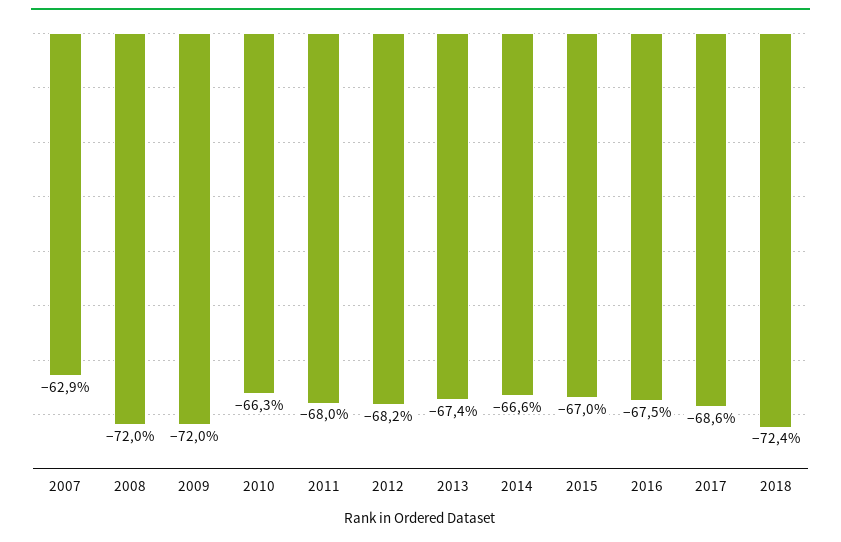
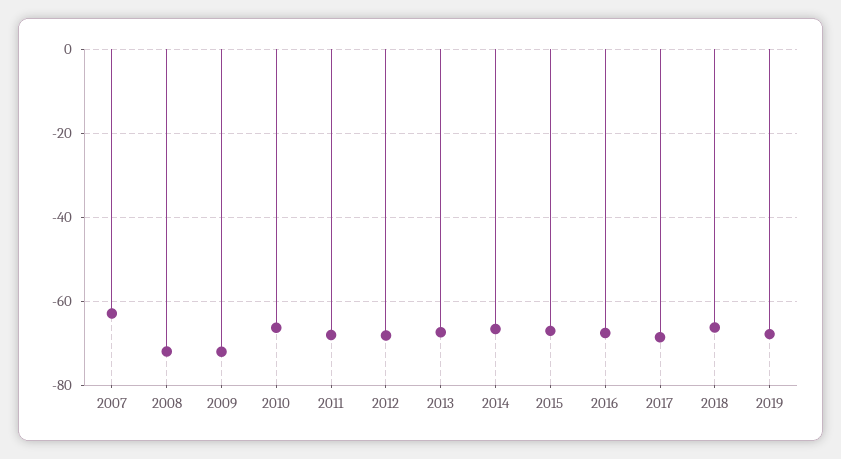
2018: -72.4 -> -66
2019: none -> -68

